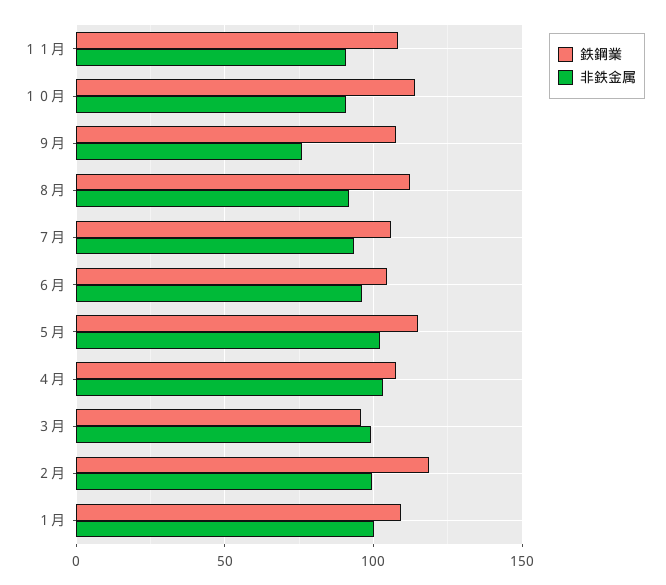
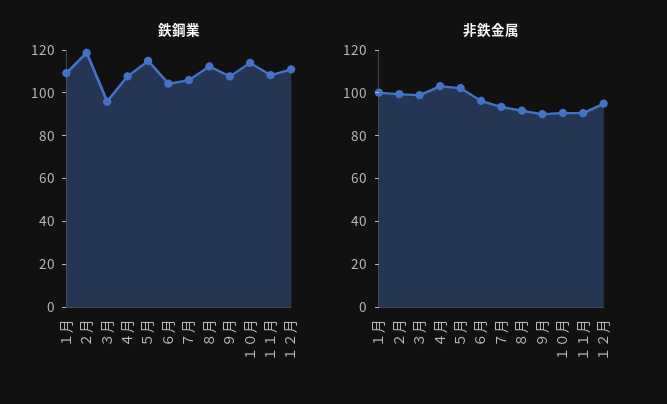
非鉄金属, ９月: 75 -> 90
鉄鋼業, １２月: none -> 110
非鉄金属, １２月: none -> 95

